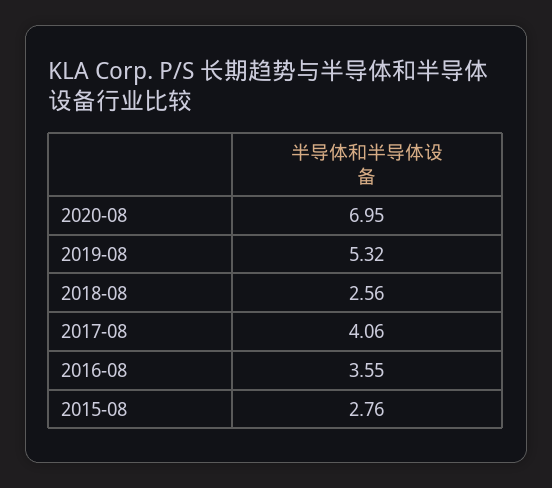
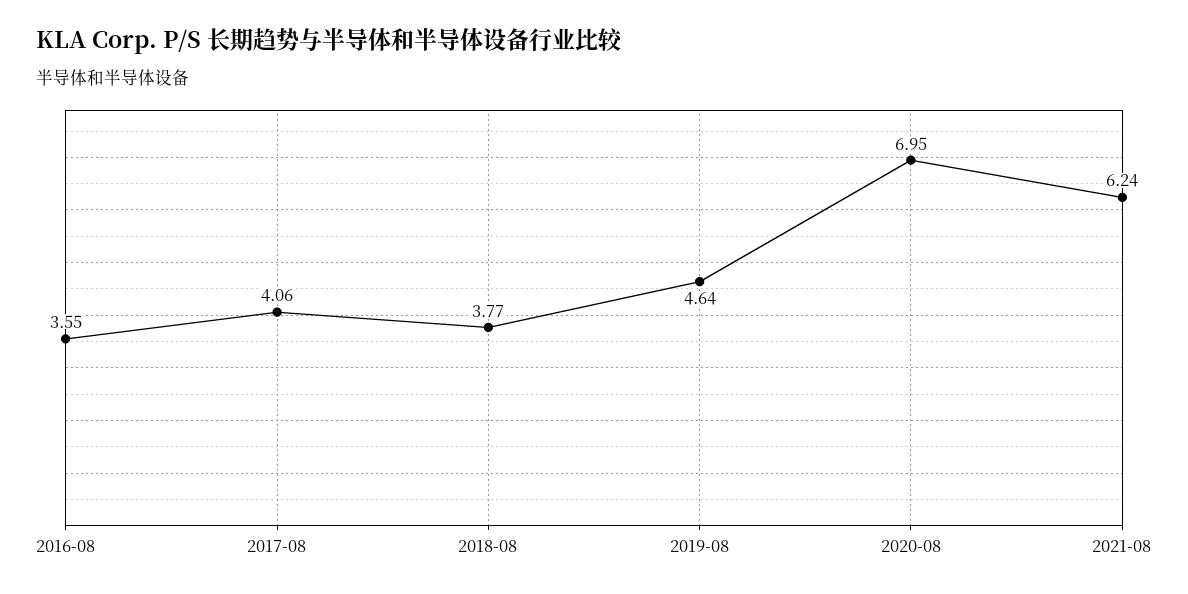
2019-08: 5.32 -> 4.64
2018-08: 2.56 -> 3.77
2015-08: 2.76 -> none
2021-08: none -> 6.24

